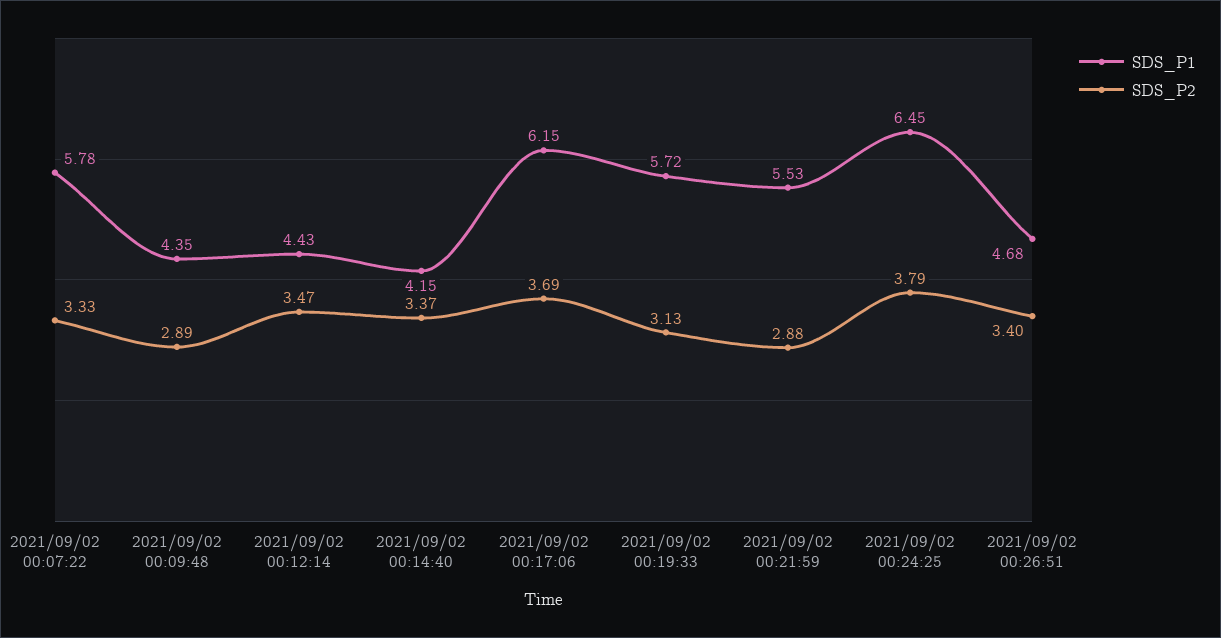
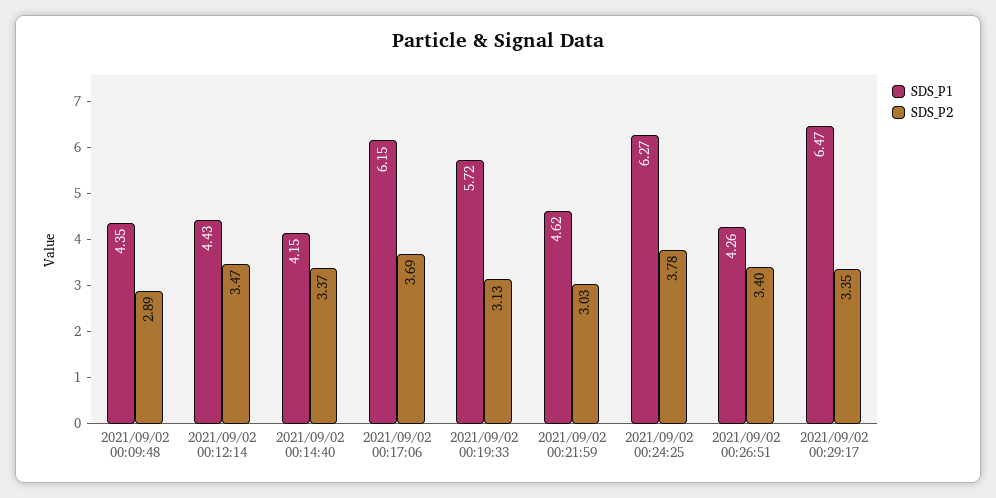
SDS_P1, 2021/09/02 00:07:22: 5.78 -> none
SDS_P2, 2021/09/02 00:07:22: 3.33 -> none
SDS_P1, 2021/09/02 00:21:59: 5.53 -> 4.62
SDS_P2, 2021/09/02 00:21:59: 2.88 -> 3.03
SDS_P1, 2021/09/02 00:24:25: 6.45 -> 6.27
SDS_P2, 2021/09/02 00:24:25: 3.79 -> 3.78
SDS_P1, 2021/09/02 00:26:51: 4.68 -> 4.26
SDS_P1, 2021/09/02 00:29:17: none -> 6.47
SDS_P2, 2021/09/02 00:29:17: none -> 3.35

